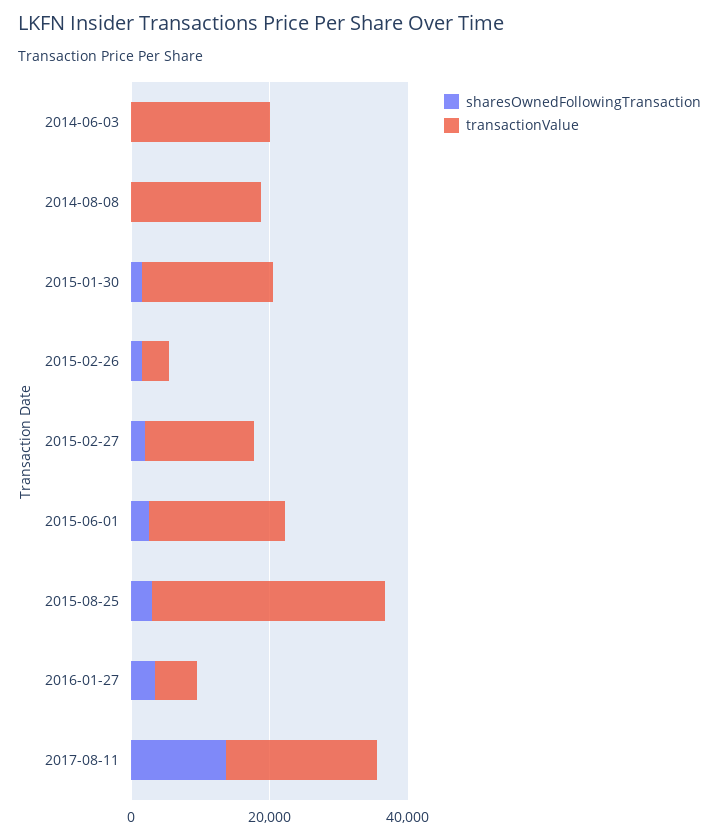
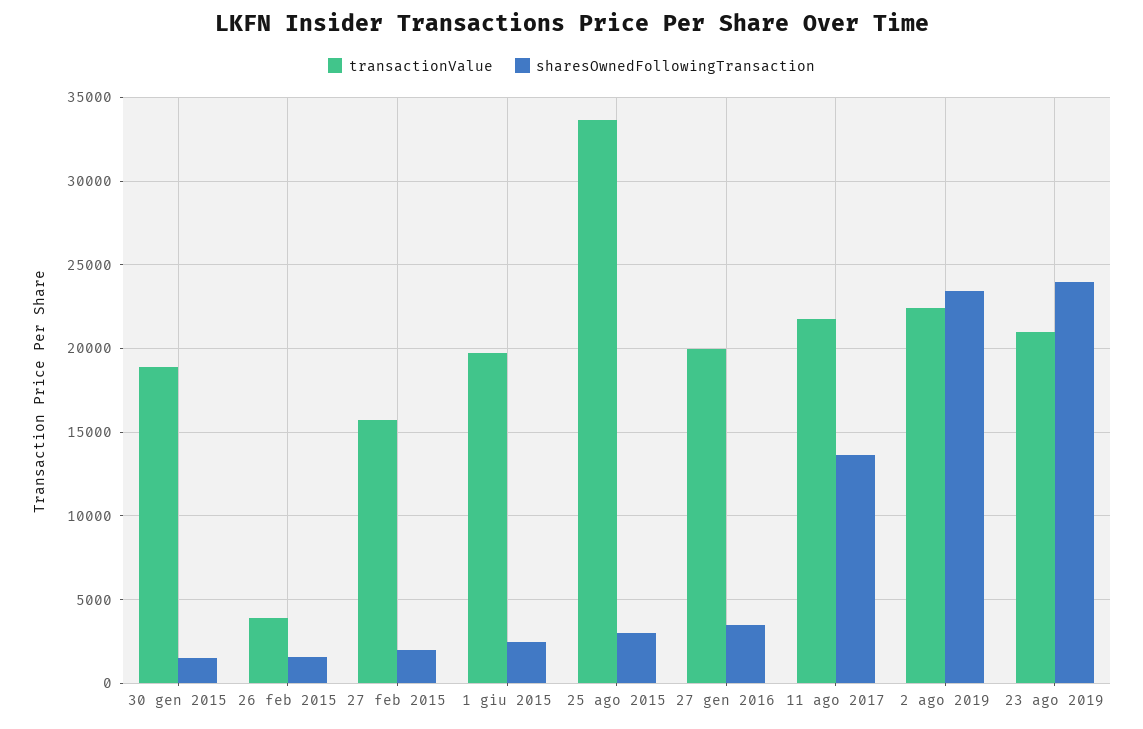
sharesOwnedFollowingTransaction, 2014-06-03: 0 -> none
transactionValue, 2014-06-03: 20000 -> none
sharesOwnedFollowingTransaction, 2014-08-08: 0 -> none
transactionValue, 2014-08-08: 20000 -> none
transactionValue, 2016-01-27: 5000 -> 20000
transactionValue, 2 ago 2019: none -> 22500
sharesOwnedFollowingTransaction, 2 ago 2019: none -> 23500
transactionValue, 23 ago 2019: none -> 21000
sharesOwnedFollowingTransaction, 23 ago 2019: none -> 24000

